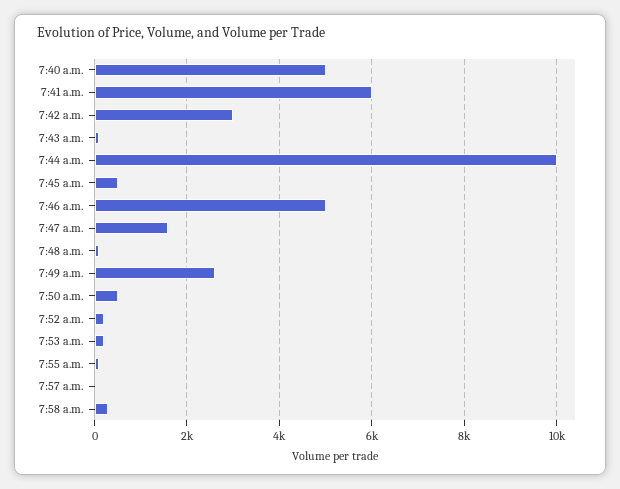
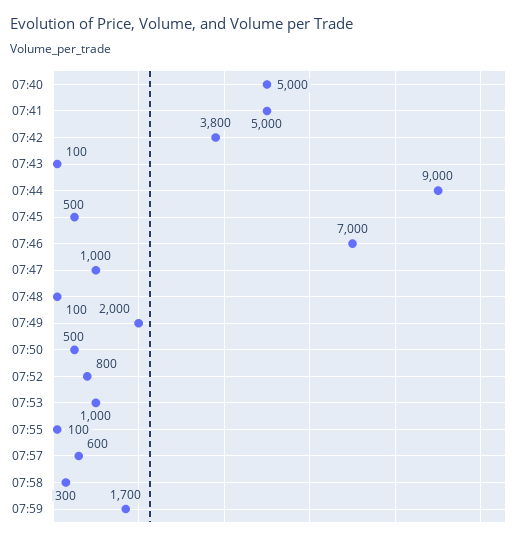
7:41 a.m.: 6000 -> 5000
7:42 a.m.: 3000 -> 3800
7:44 a.m.: 10000 -> 9000
7:46 a.m.: 5000 -> 7000
7:47 a.m.: 1600 -> 1000
7:49 a.m.: 2600 -> 2000
7:52 a.m.: 200 -> 800
7:53 a.m.: 200 -> 1000
7:57 a.m.: 0 -> 600
07:59: none -> 1700

